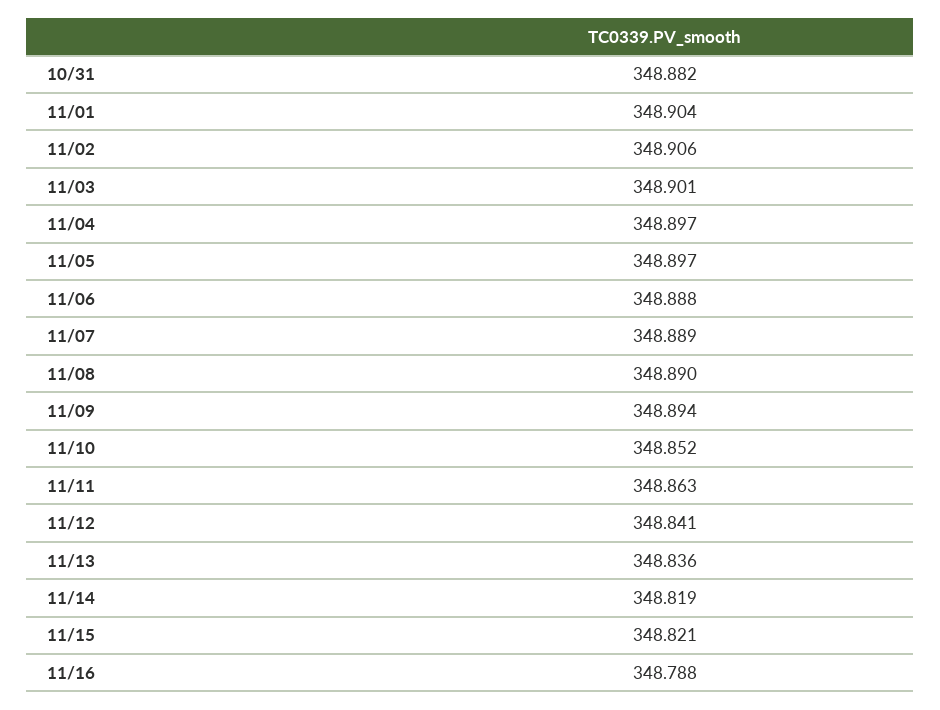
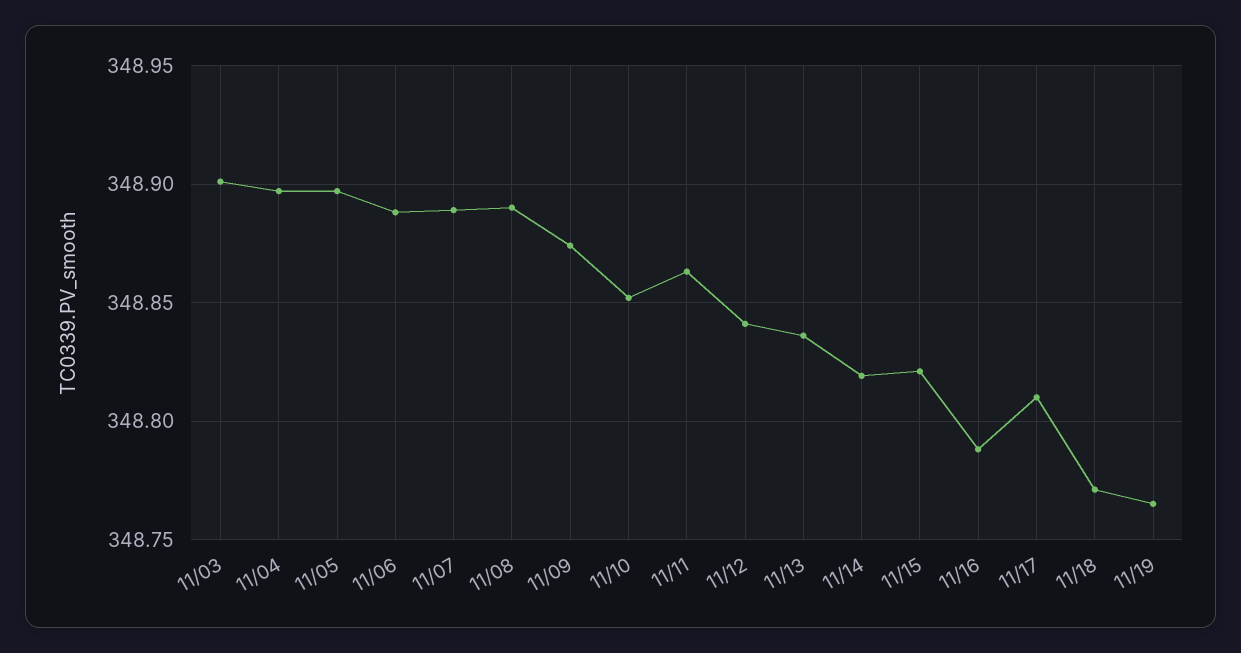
10/31: 348.882 -> none
11/01: 348.904 -> none
11/02: 348.906 -> none
11/09: 348.894 -> 348.875
11/17: none -> 348.81
11/18: none -> 348.77
11/19: none -> 348.765

